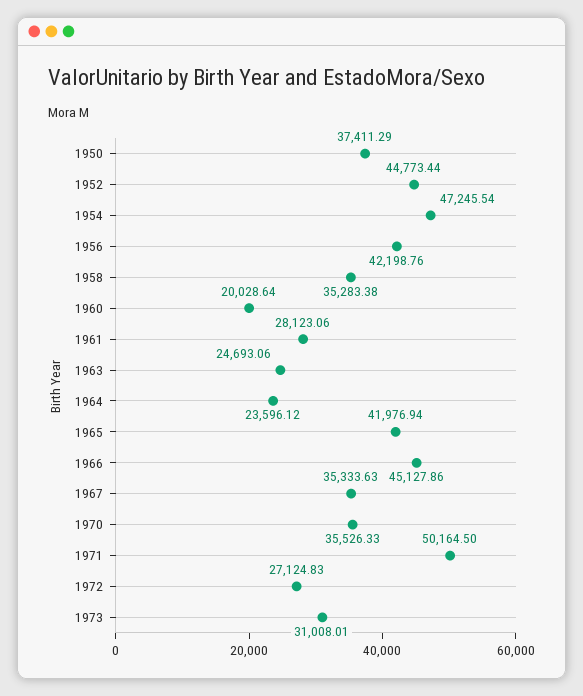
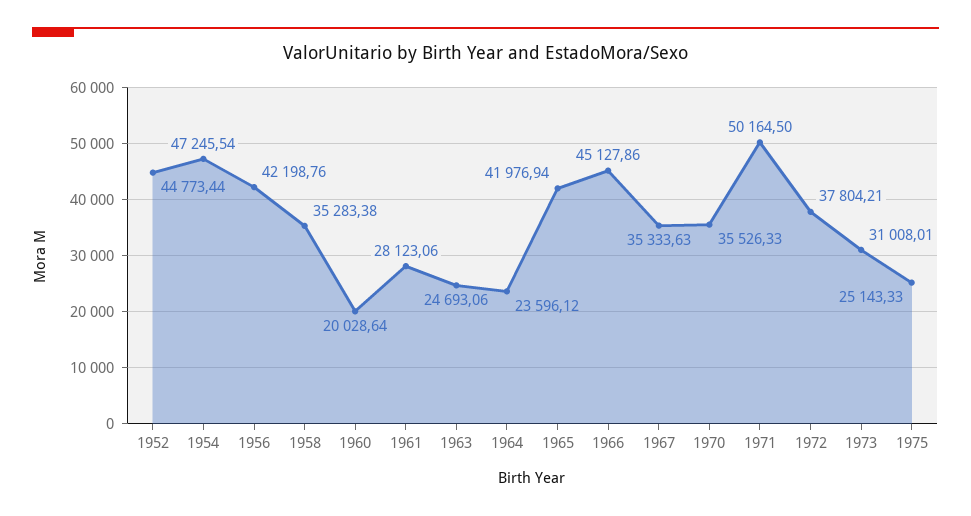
1950: 37411.29 -> none
1972: 27124.83 -> 37804.21
1975: none -> 25143.33

